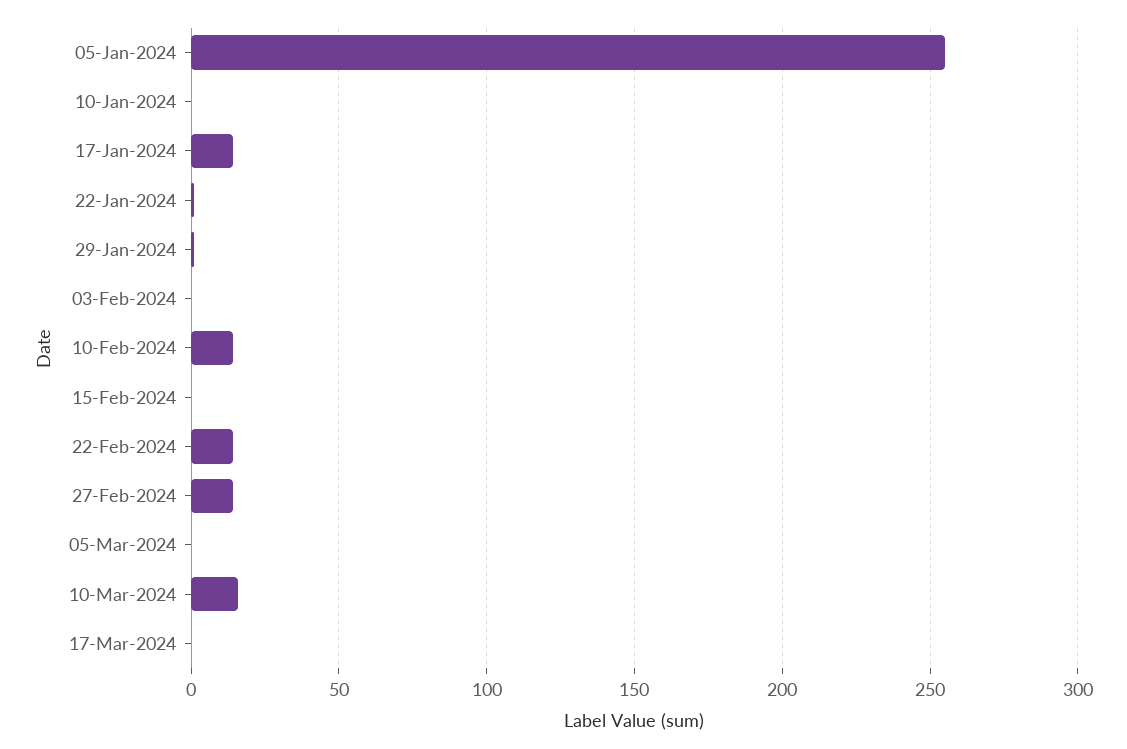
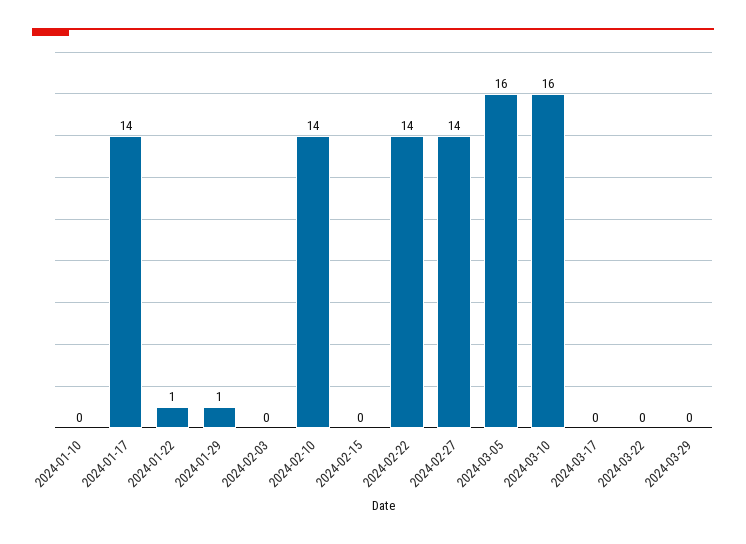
05-Jan-2024: 255 -> none
05-Mar-2024: 0 -> 16
2024-03-22: none -> 0
2024-03-29: none -> 0

